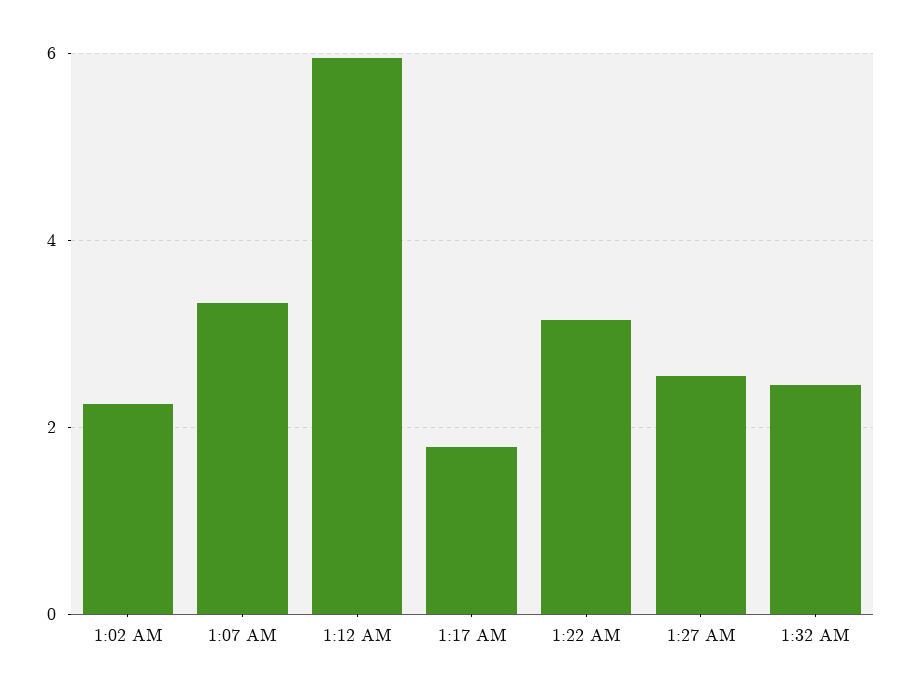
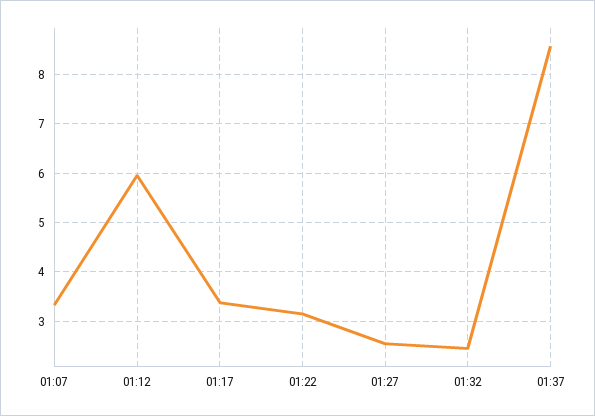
1:02 AM: 2.2 -> none
1:17 AM: 1.8 -> 3.4
01:37: none -> 8.6

